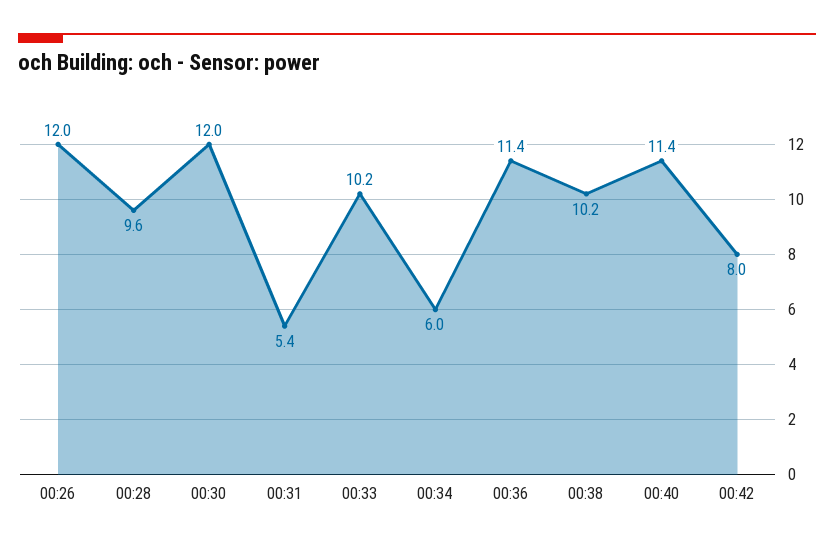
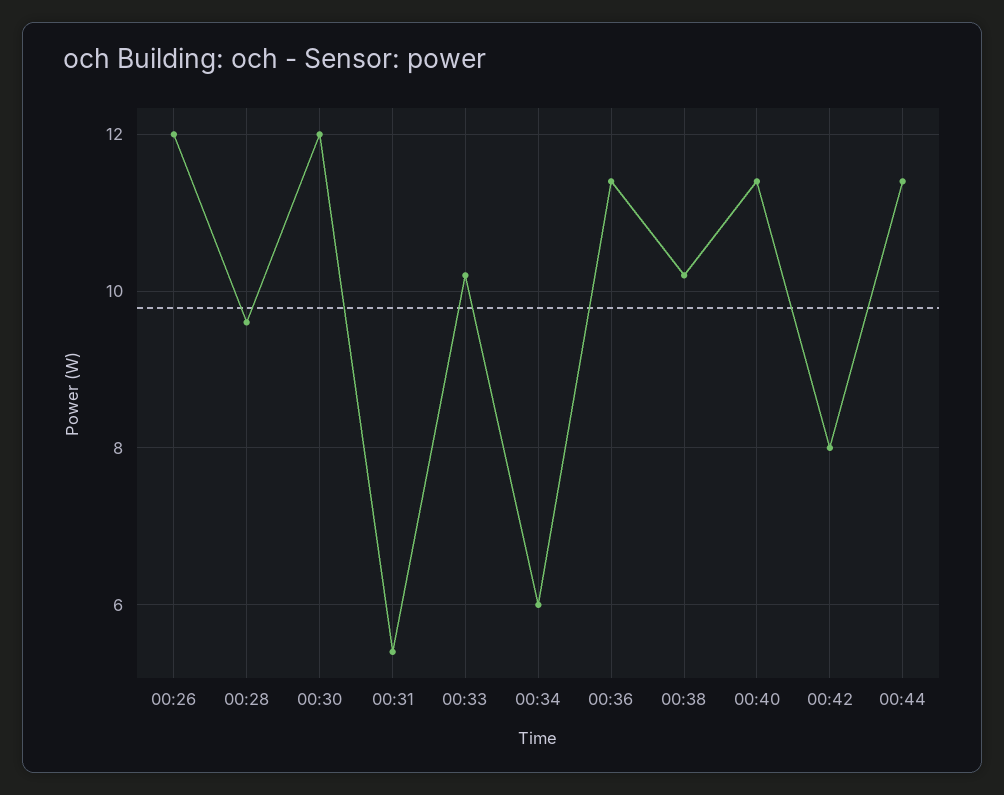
00:44: none -> 11.5

